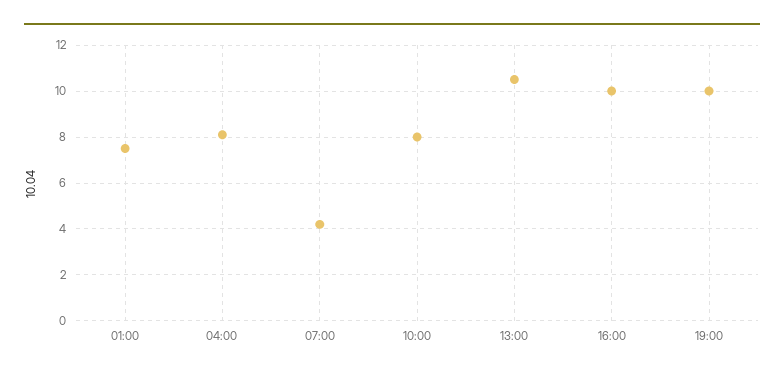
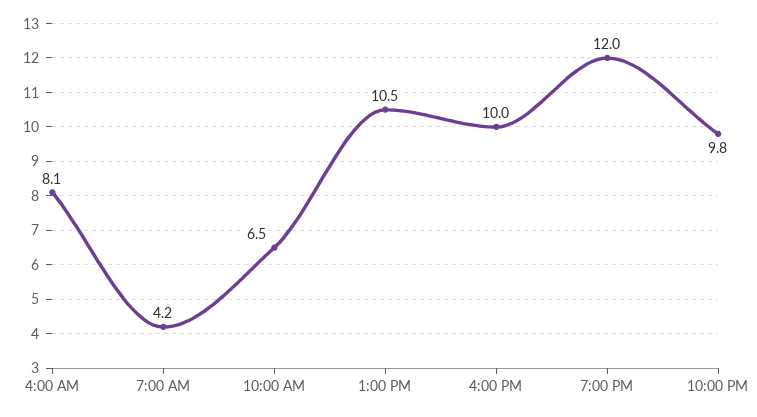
01:00: 7.5 -> none
10:00: 8 -> 6.5
19:00: 10 -> 12
10:00 PM: none -> 9.8

